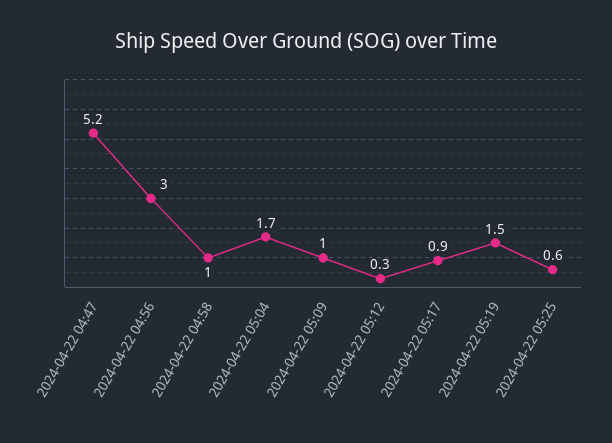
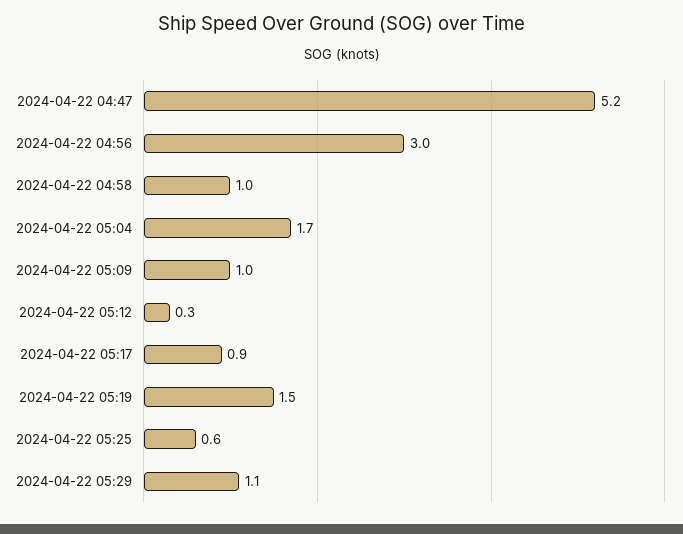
2024-04-22 05:29: none -> 1.1

